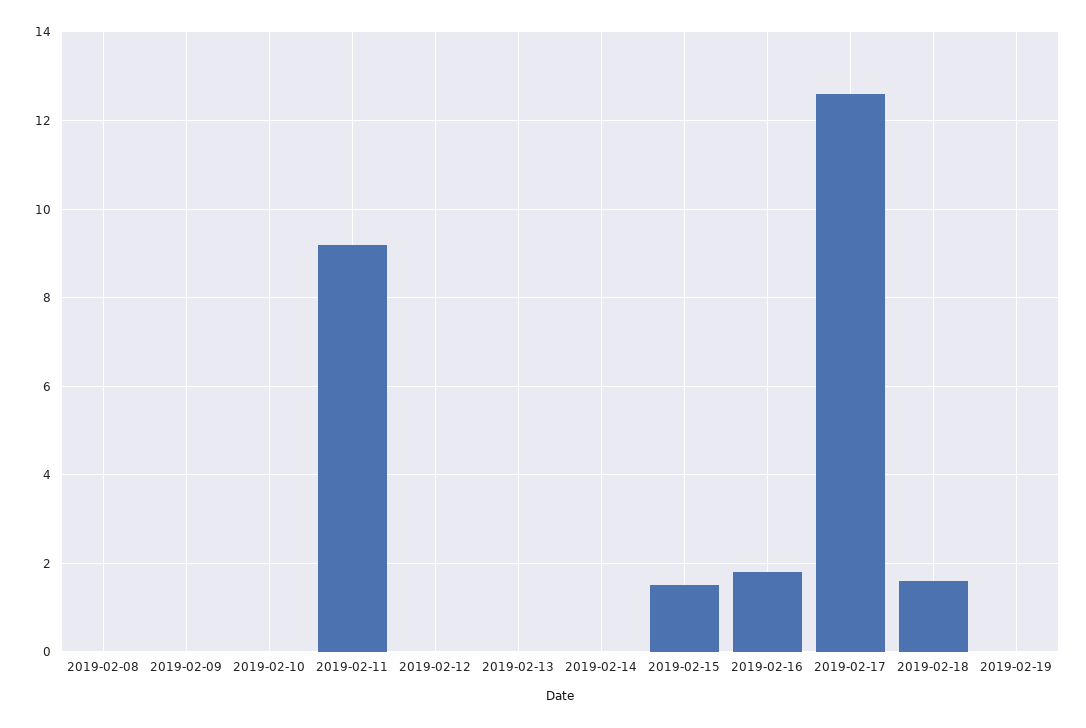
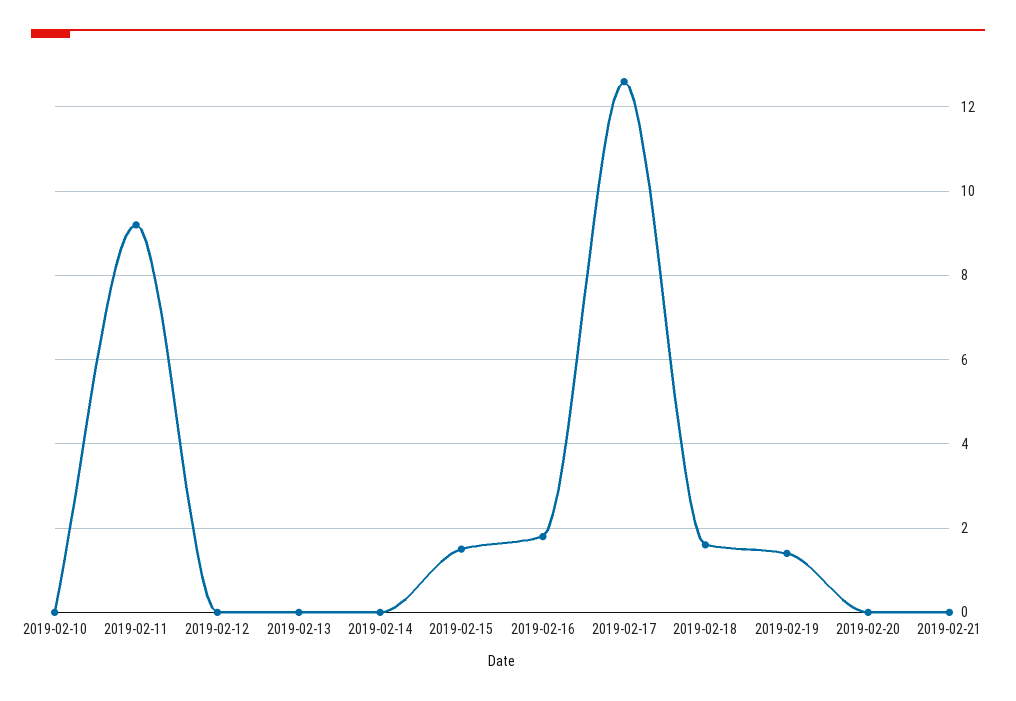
2019-02-08: 0 -> none
2019-02-09: 0 -> none
2019-02-19: 0 -> 1.5
2019-02-20: none -> 0
2019-02-21: none -> 0

